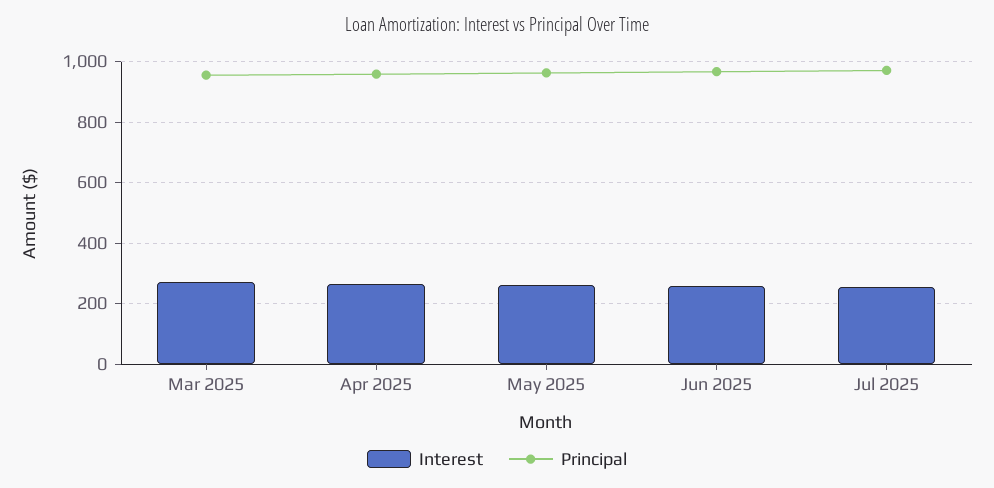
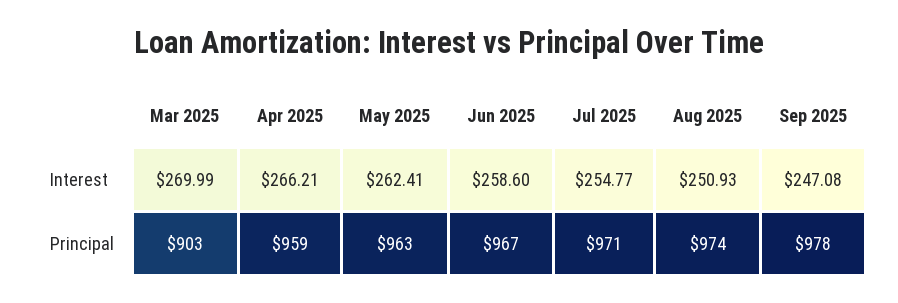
Principal, Mar 2025: 960 -> 903
Interest, Aug 2025: none -> 250.93
Interest, Sep 2025: none -> 247.08
Principal, Aug 2025: none -> 974
Principal, Sep 2025: none -> 978

